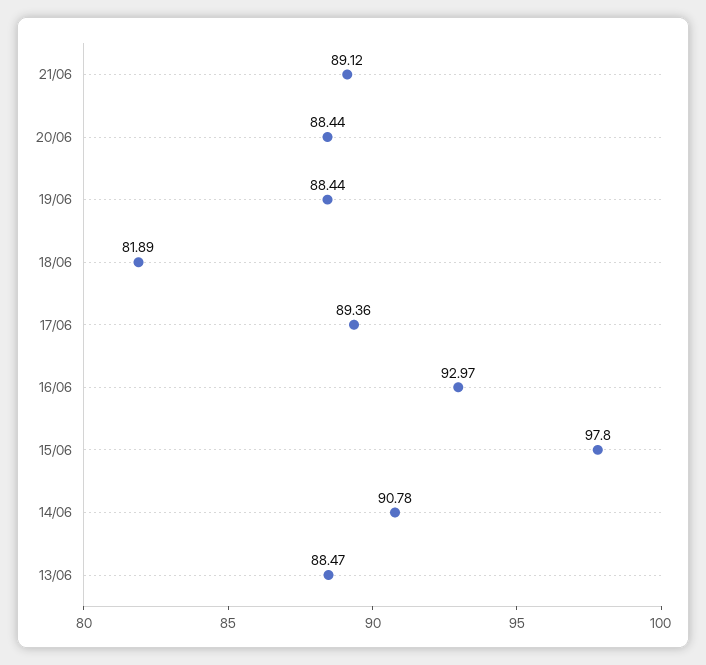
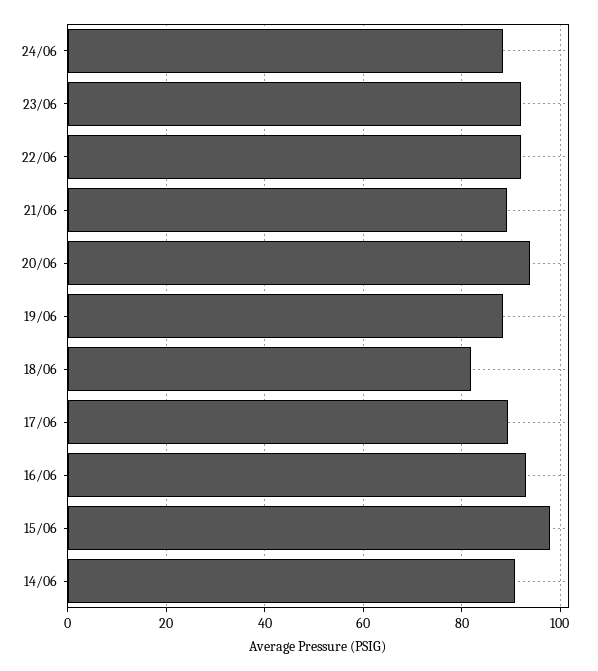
20/06: 88.44 -> 94
13/06: 88.47 -> none
24/06: none -> 88
23/06: none -> 92
22/06: none -> 92

